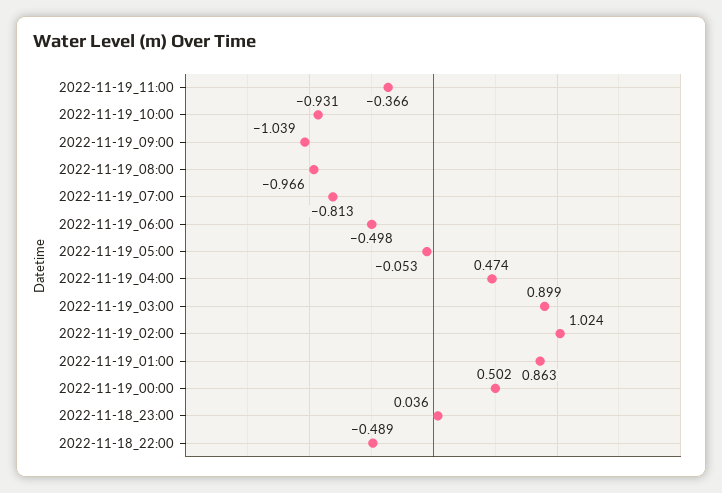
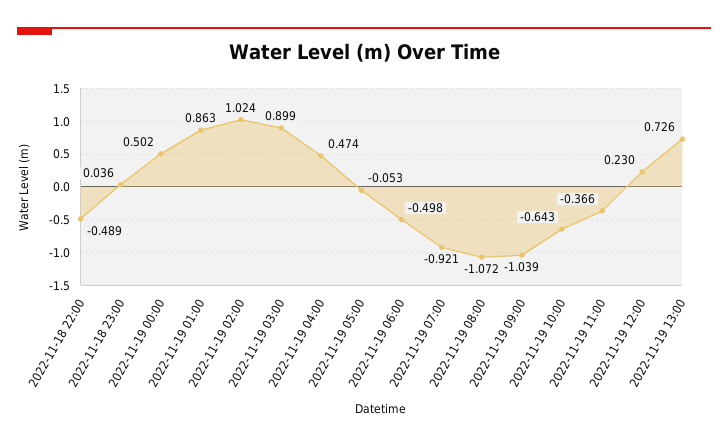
2022-11-19_10:00: -0.931 -> -0.643
2022-11-19_08:00: -0.966 -> -1.072
2022-11-19_07:00: -0.813 -> -0.921
2022-11-19 12:00: none -> 0.23
2022-11-19 13:00: none -> 0.726

